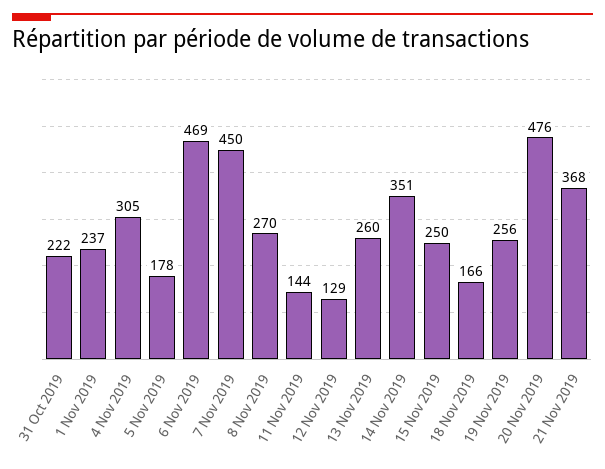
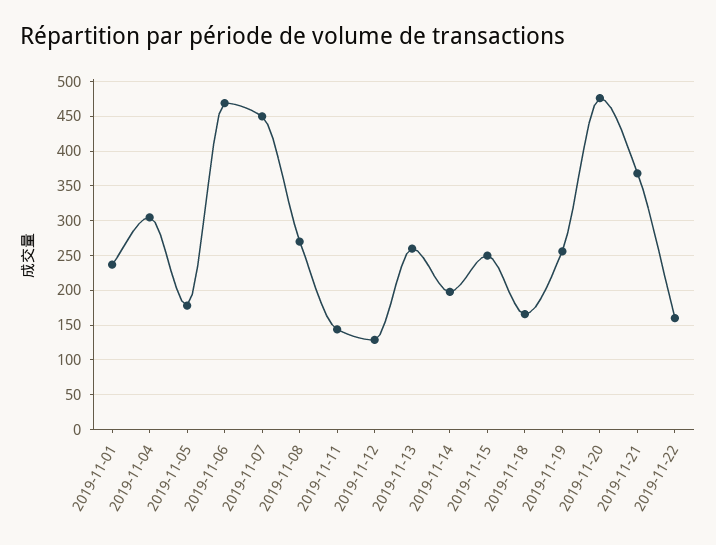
31 Oct 2019: 222 -> none
14 Nov 2019: 351 -> 200
2019-11-22: none -> 160

